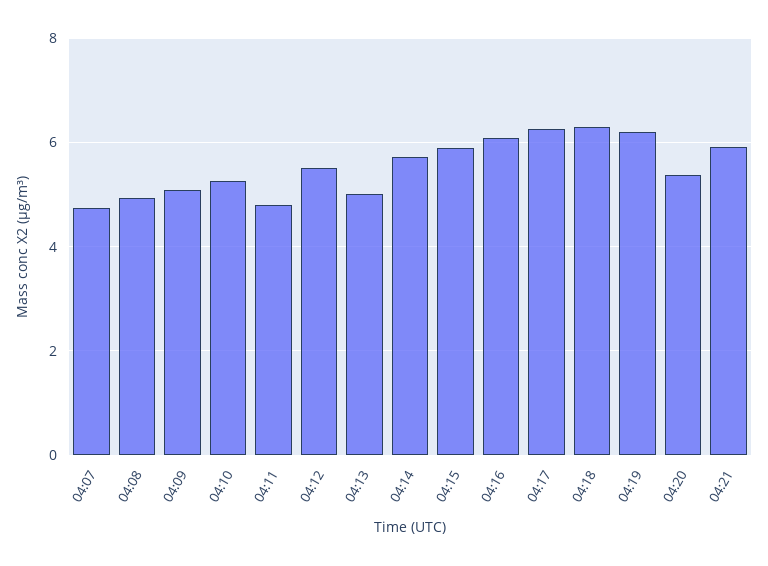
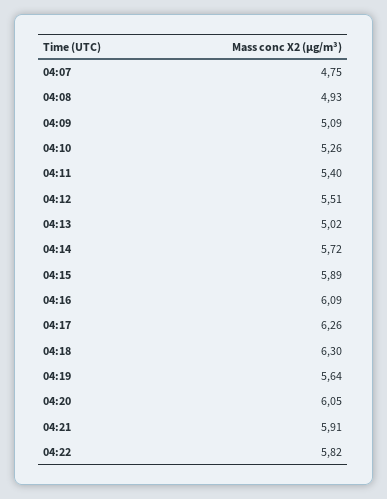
04:11: 4.8 -> 5.4
04:19: 6.2 -> 5.64
04:20: 5.4 -> 6.05
04:22: none -> 5.82

